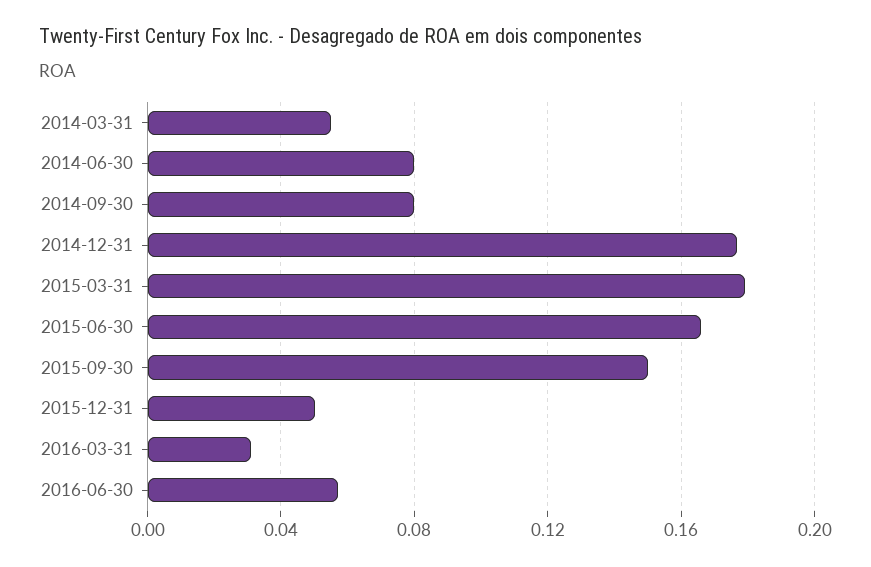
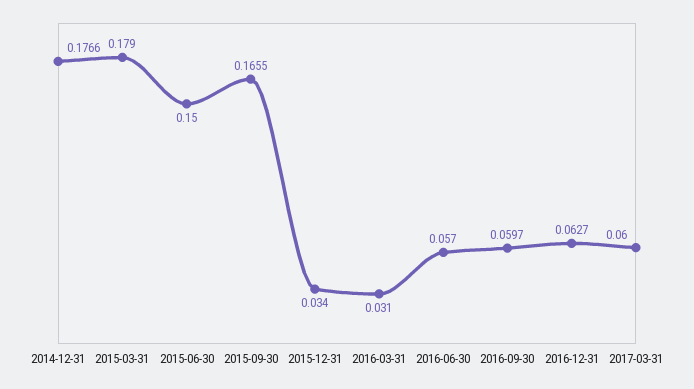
2014-03-31: 0.055 -> none
2014-06-30: 0.08 -> none
2014-09-30: 0.08 -> none
2015-06-30: 0.165 -> 0.15
2015-09-30: 0.15 -> 0.1655
2015-12-31: 0.05 -> 0.034
2016-09-30: none -> 0.0597
2016-12-31: none -> 0.0627
2017-03-31: none -> 0.06

